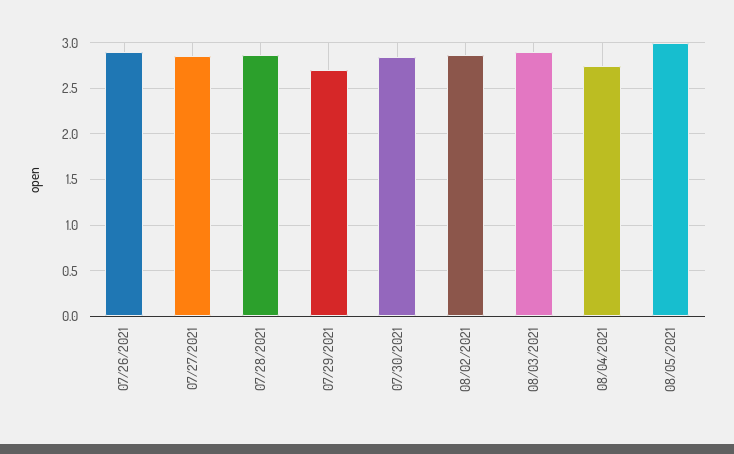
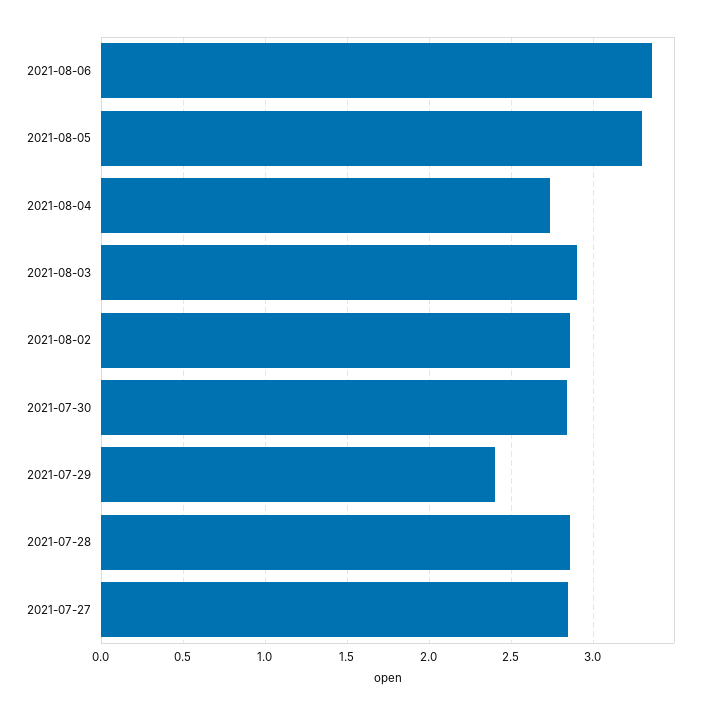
07/26/2021: 2.9 -> none
07/29/2021: 2.7 -> 2.4
08/05/2021: 3 -> 3.3
2021-08-06: none -> 3.35

